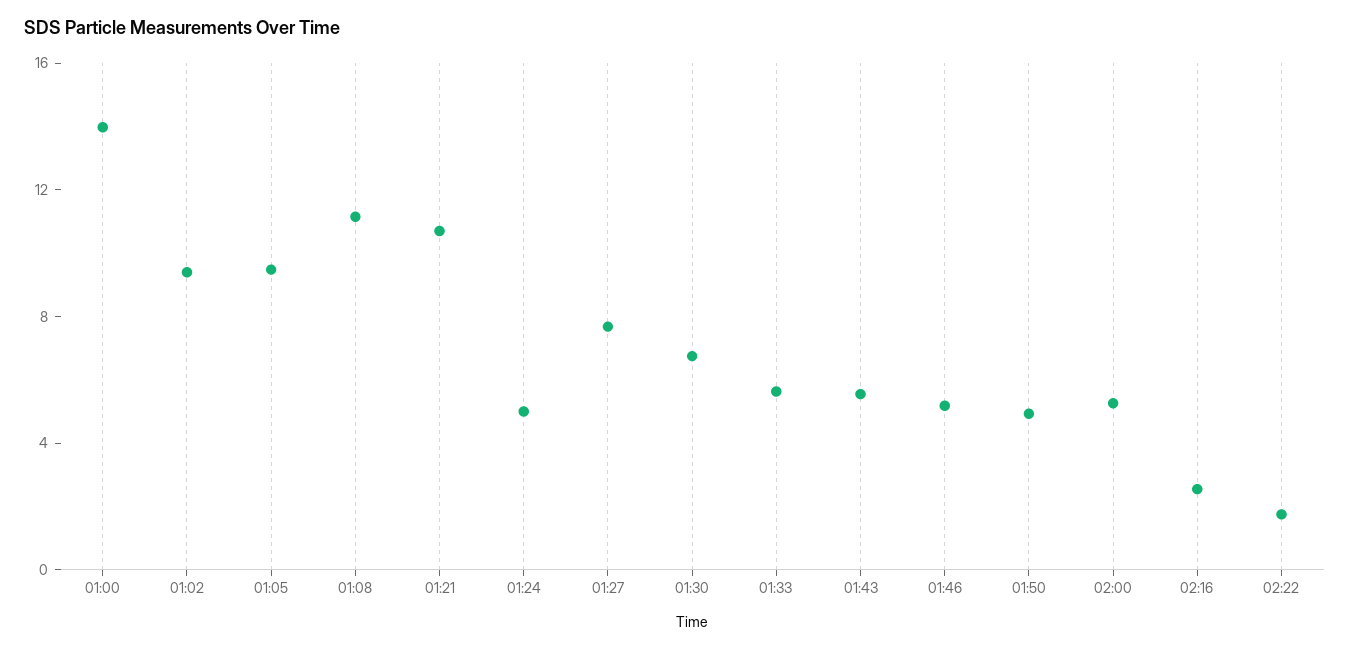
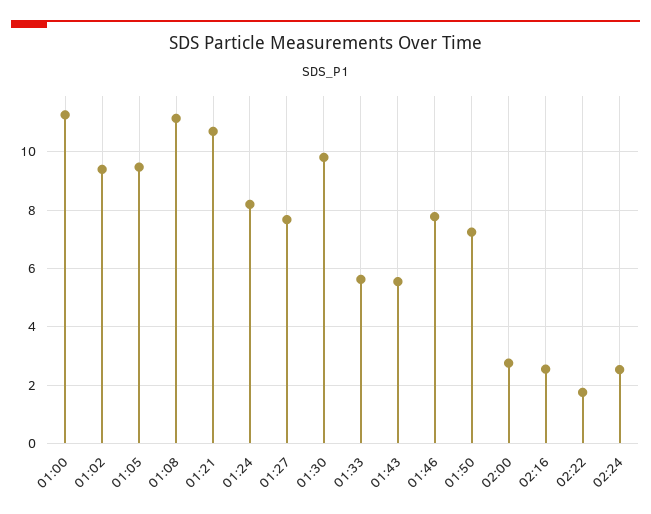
01:00: 14 -> 11.25
01:24: 5 -> 8.25
01:30: 7 -> 9.75
01:46: 5 -> 7.75
01:50: 5 -> 7.25
02:00: 5 -> 2.75
02:24: none -> 2.5

